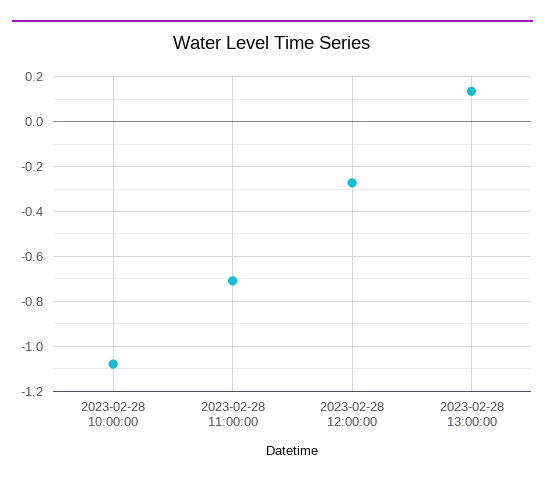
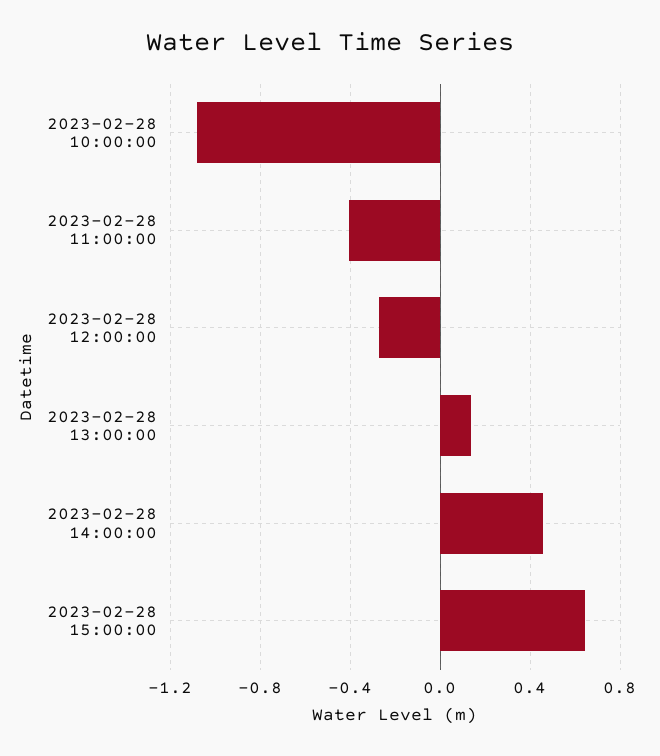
2023-02-28 11:00:00: -0.7 -> -0.4
2023-02-28 14:00:00: none -> 0.45
2023-02-28 15:00:00: none -> 0.65

